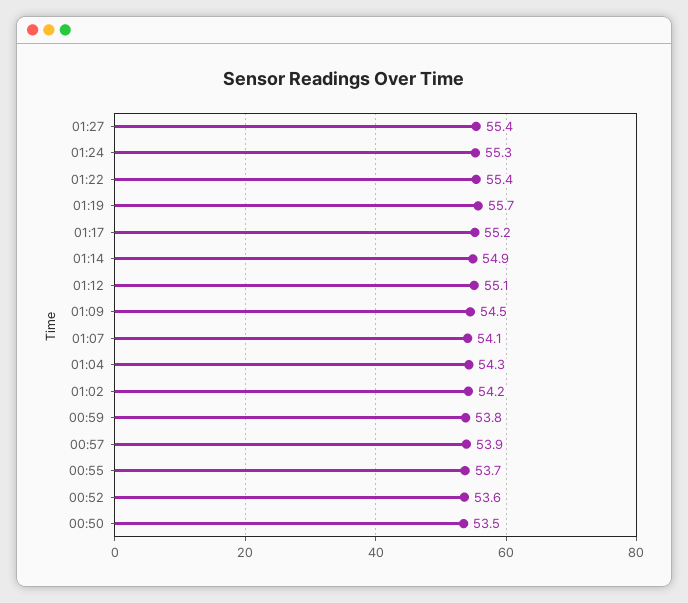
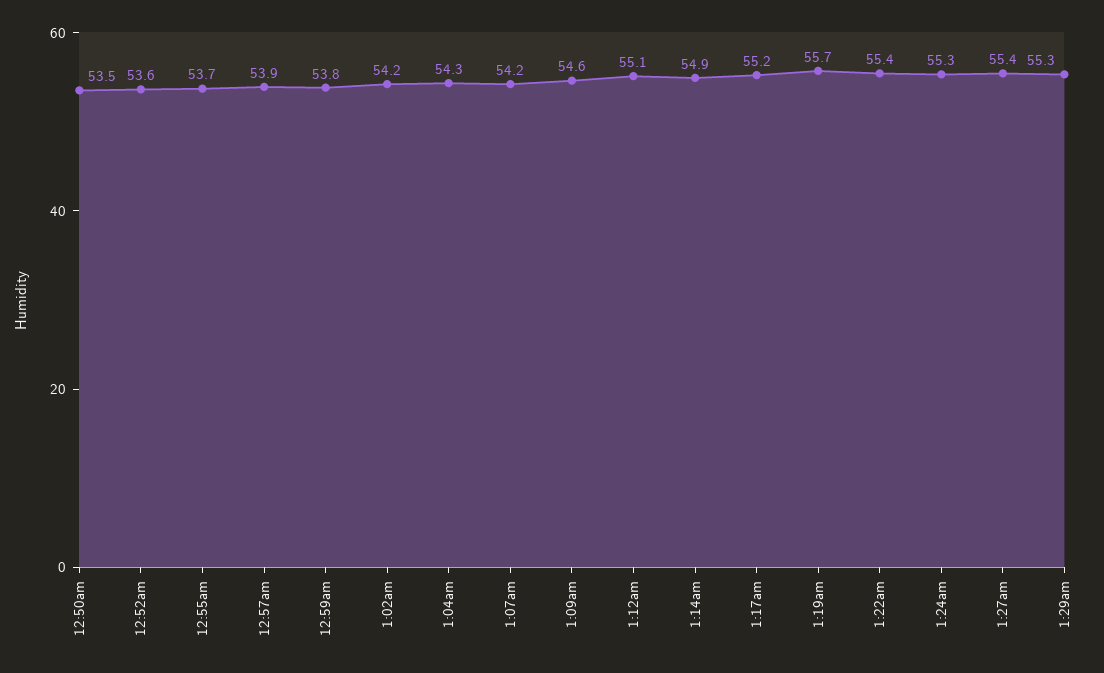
01:09: 54.5 -> 54.6
01:07: 54.1 -> 54.2
1:29am: none -> 55.3

